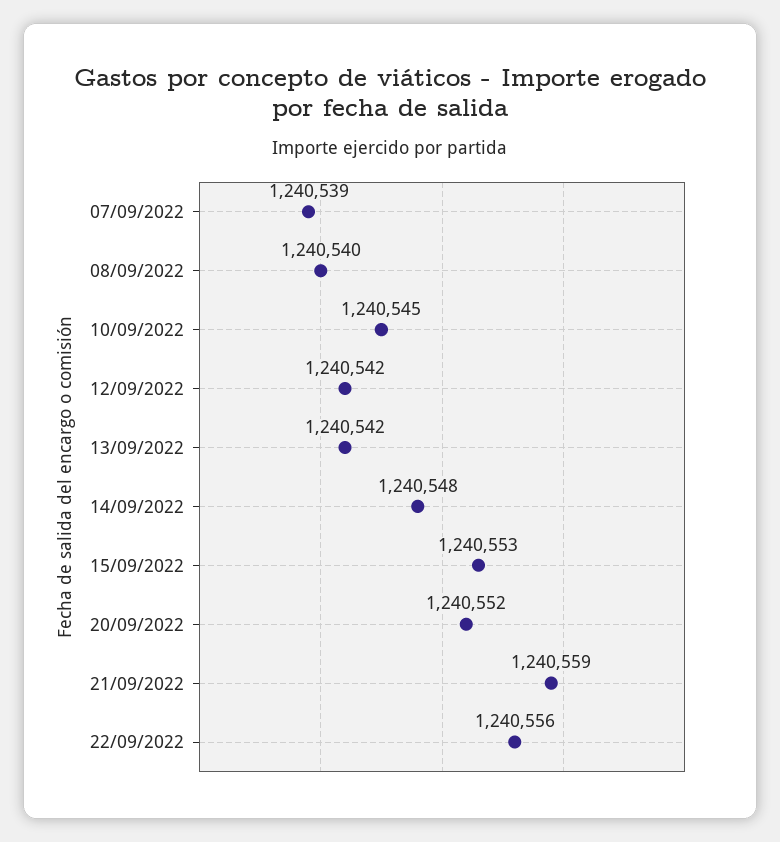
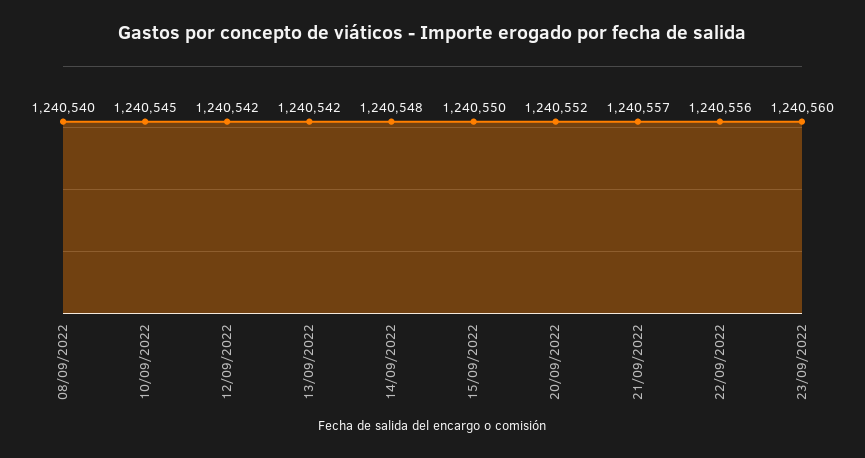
07/09/2022: 1240539 -> none
15/09/2022: 1240553 -> 1240550
21/09/2022: 1240559 -> 1240557
23/09/2022: none -> 1240560

